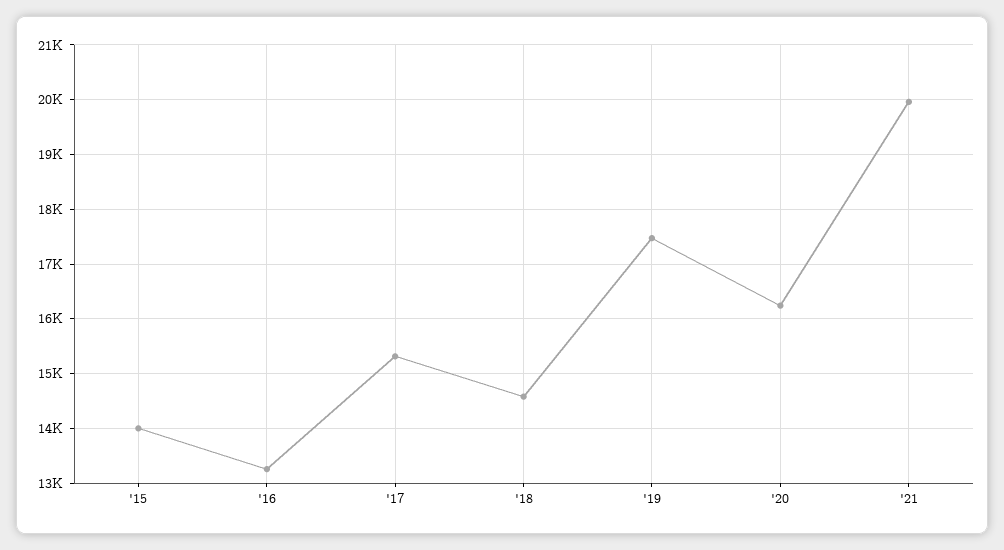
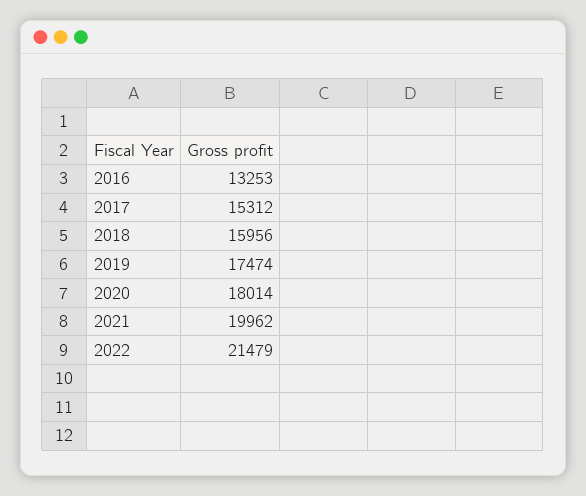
'15: 14000 -> none
'18: 14600 -> 15956
'20: 16200 -> 18014
2022: none -> 21479

